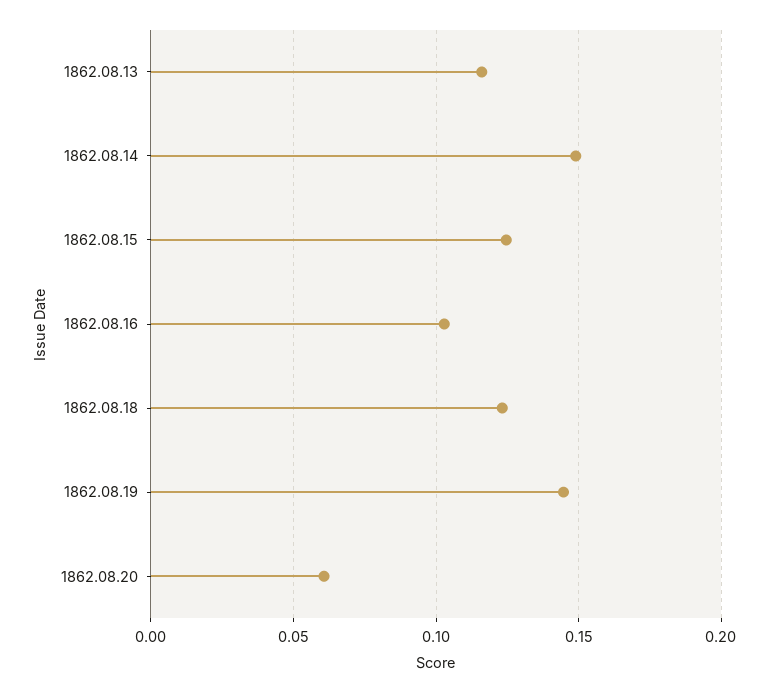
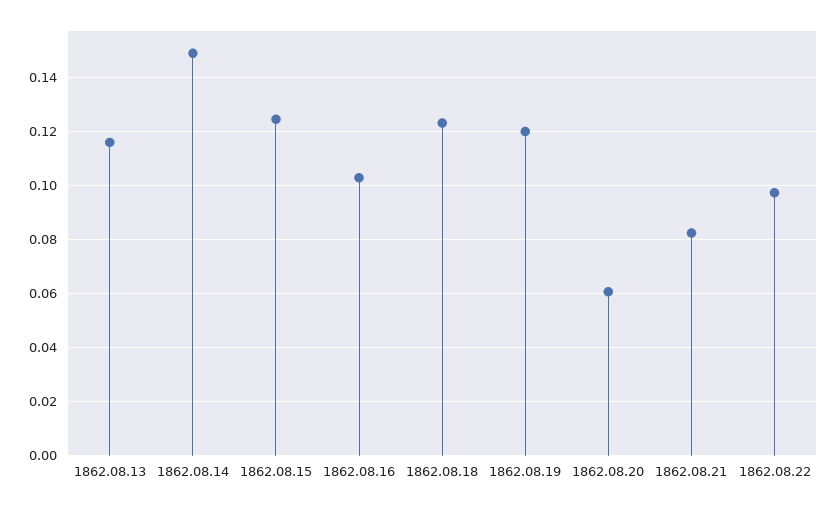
1862.08.19: 0.145 -> 0.12
1862.08.21: none -> 0.0825
1862.08.22: none -> 0.0975

